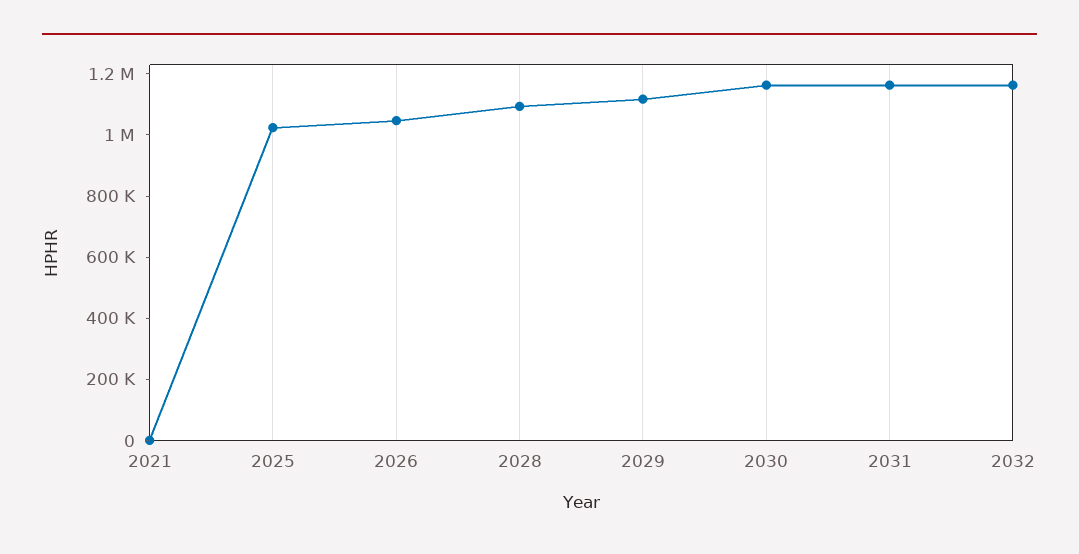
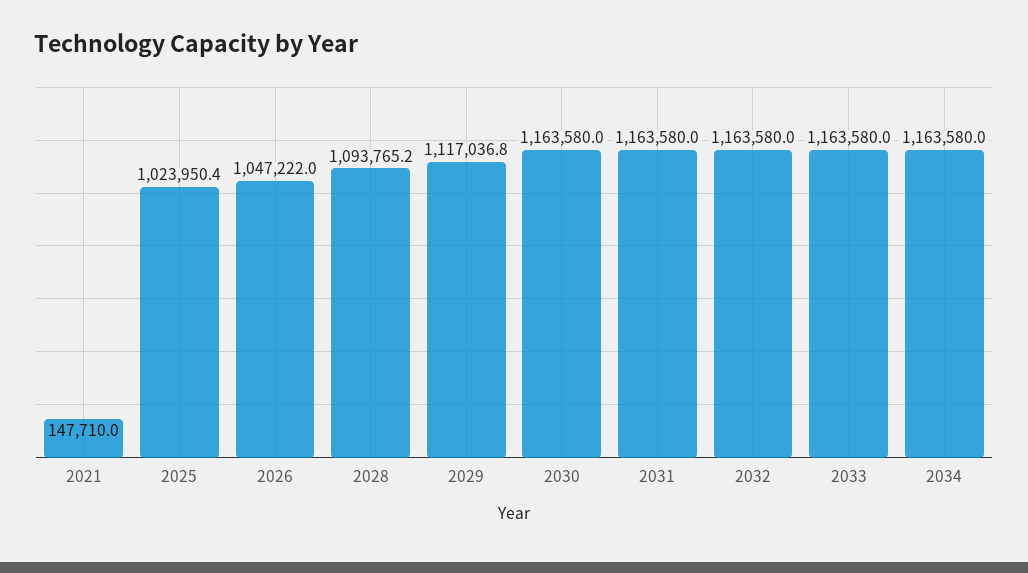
2021: 0 -> 147710
2033: none -> 1163580
2034: none -> 1163580

